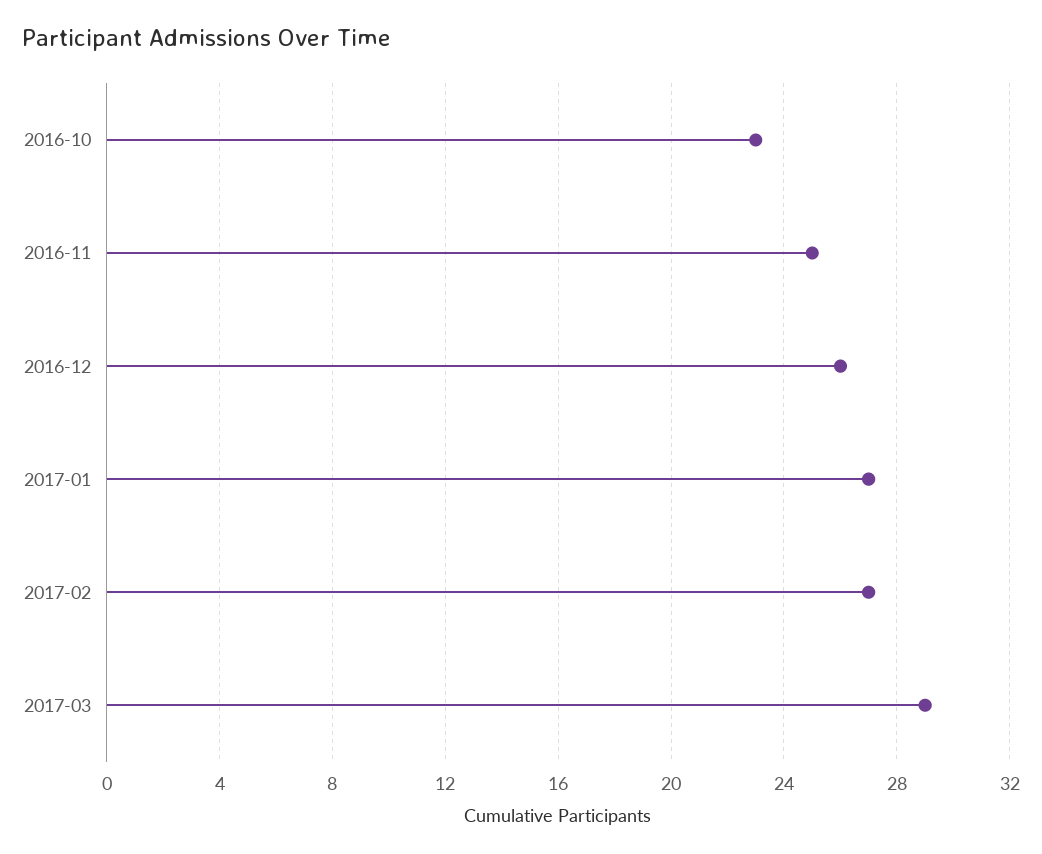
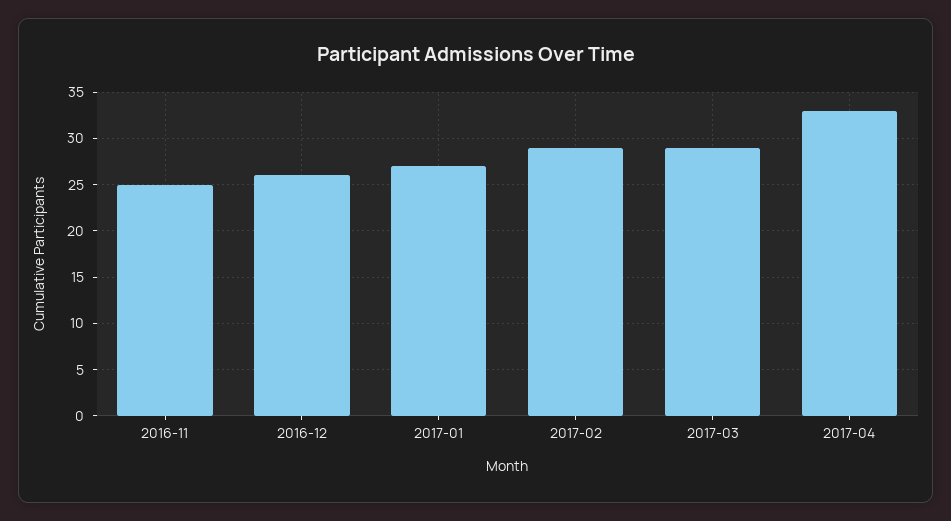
2016-10: 23 -> none
2017-02: 27 -> 29
2017-04: none -> 33

